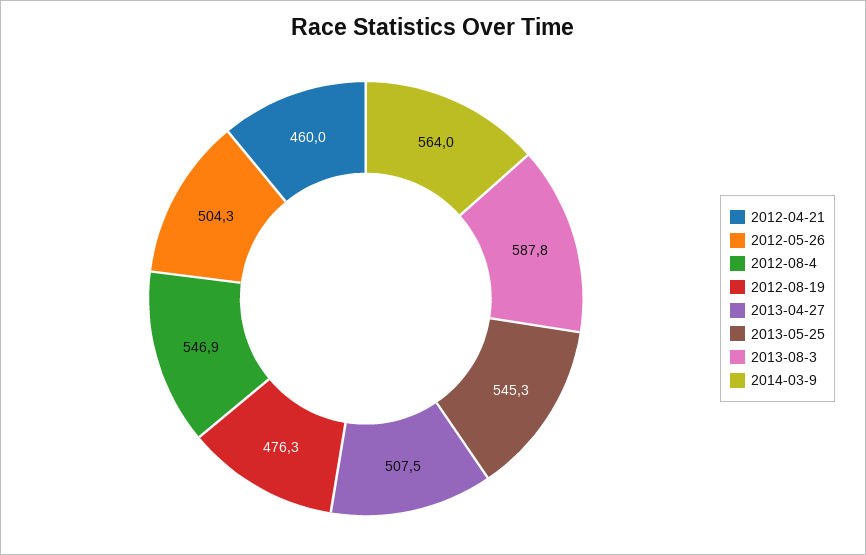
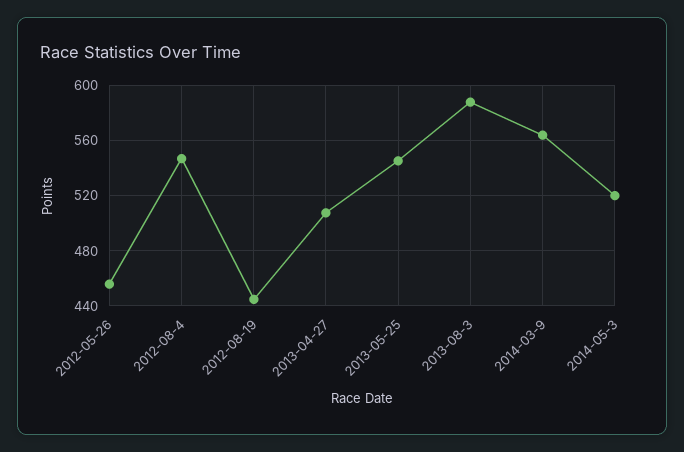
2012-04-21: 460 -> none
2012-05-26: 504.3 -> 455
2012-08-19: 476.3 -> 445
2014-05-3: none -> 520

